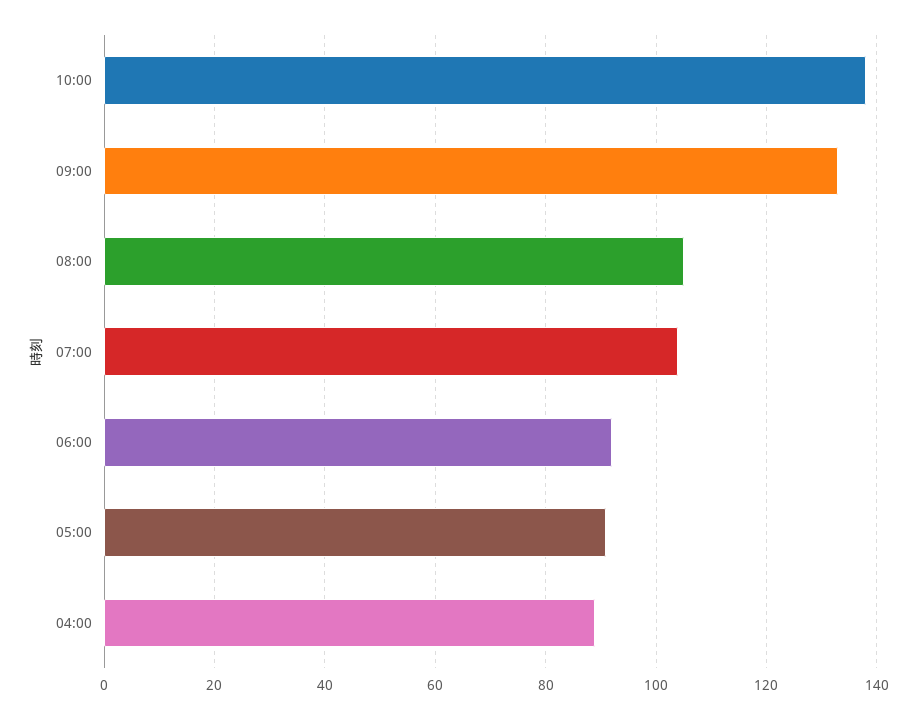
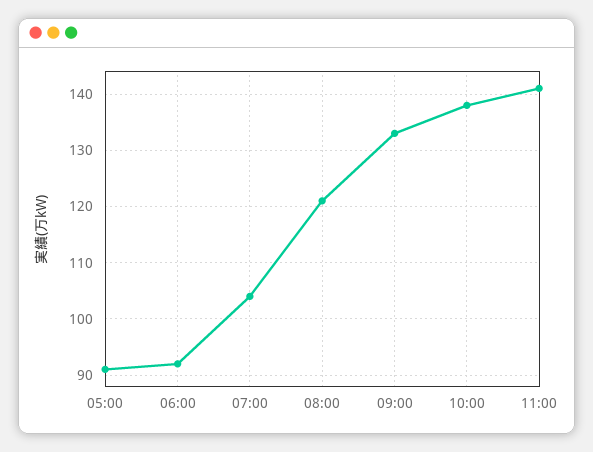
08:00: 105 -> 120
04:00: 90 -> none
11:00: none -> 140

